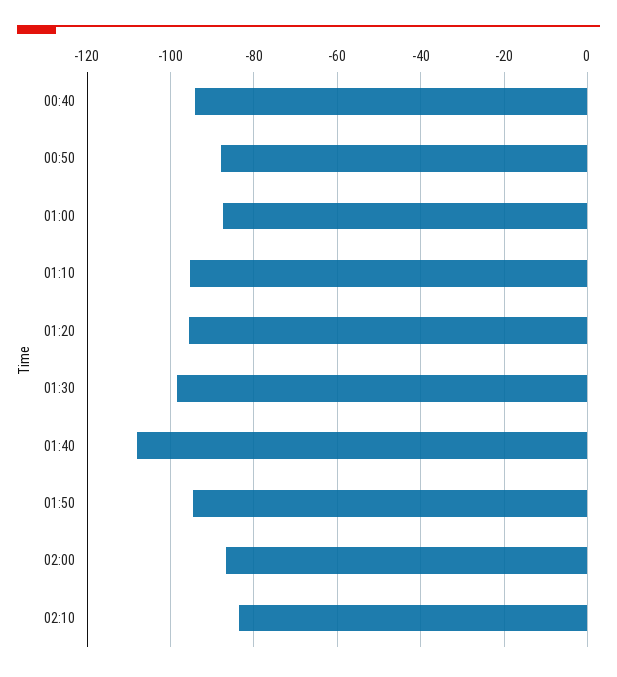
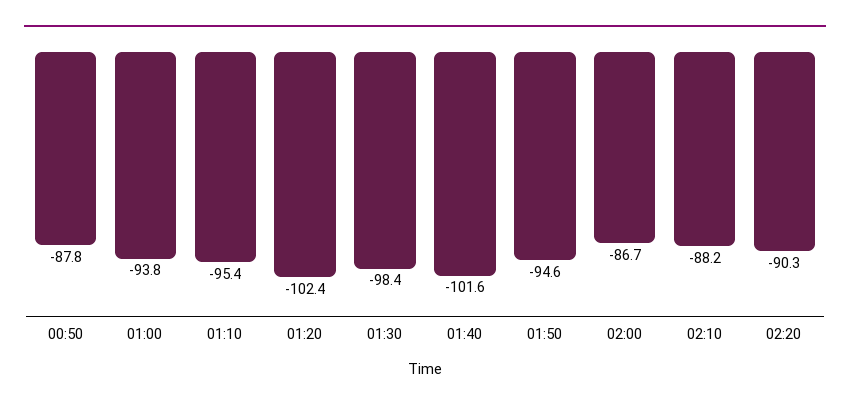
00:40: -94 -> none
01:00: -88 -> -93.8
01:20: -96 -> -102.4
01:40: -108 -> -101.6
02:10: -84 -> -88.2
02:20: none -> -90.3

